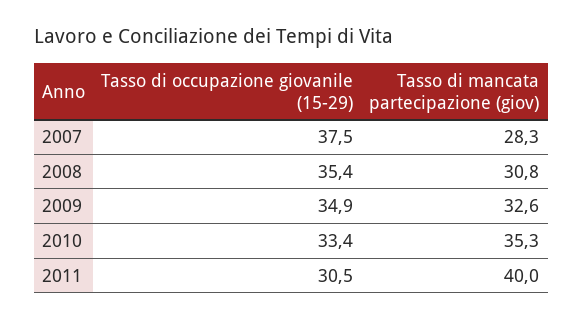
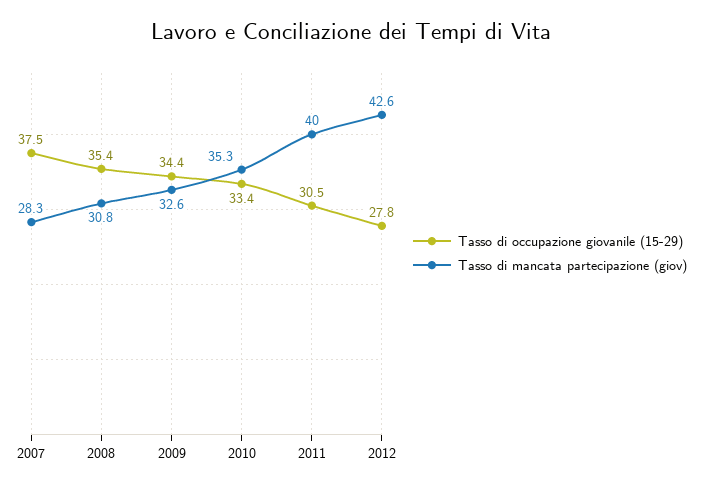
Tasso di occupazione giovanile (15-29), 2009: 34.9 -> 34.4
Tasso di occupazione giovanile (15-29), 2012: none -> 27.8
Tasso di mancata partecipazione (giov), 2012: none -> 42.6

